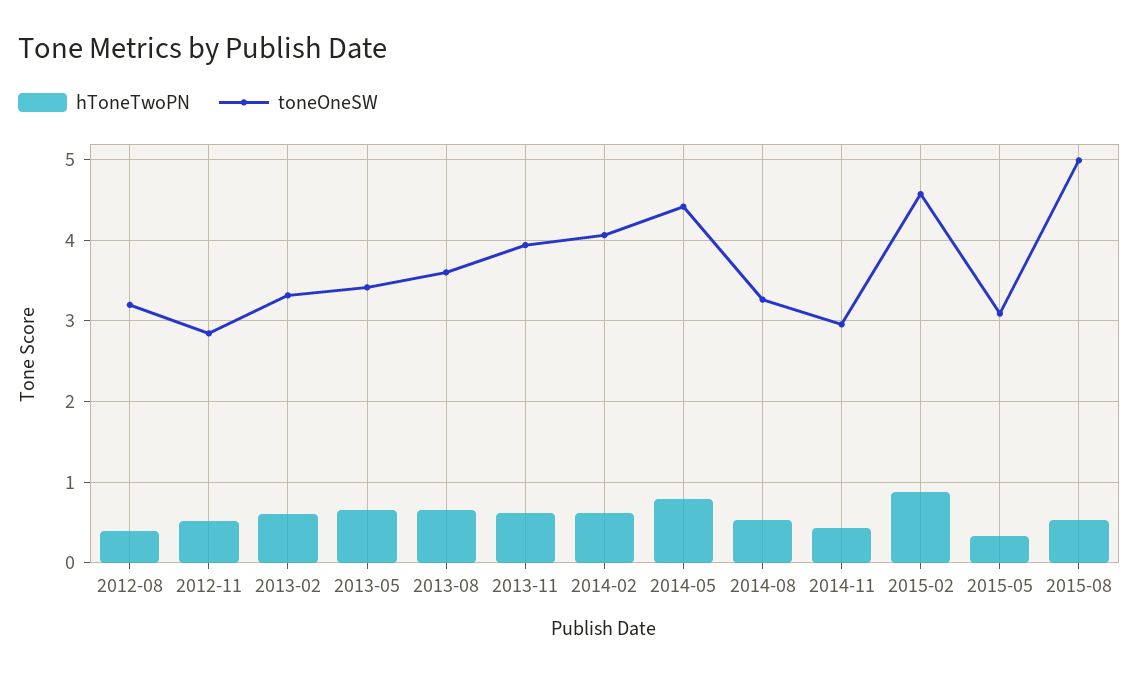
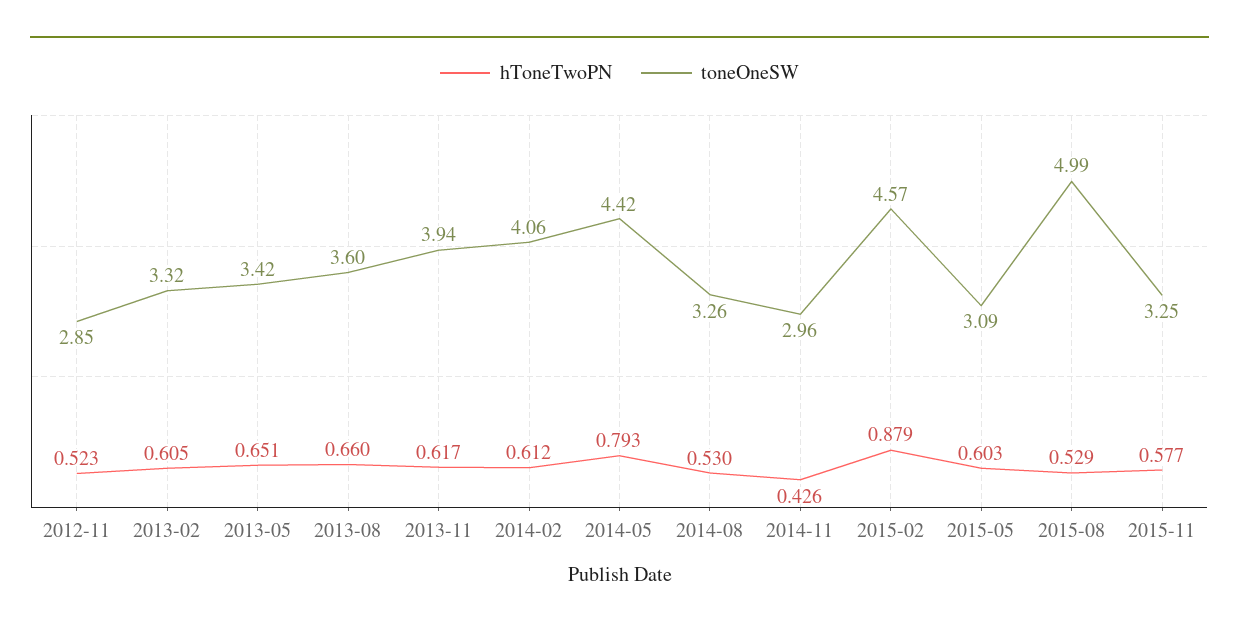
hToneTwoPN, 2012-08: 0.4 -> none
toneOneSW, 2012-08: 3.2 -> none
hToneTwoPN, 2015-05: 0.3 -> 0.603
hToneTwoPN, 2015-11: none -> 0.577
toneOneSW, 2015-11: none -> 3.25

